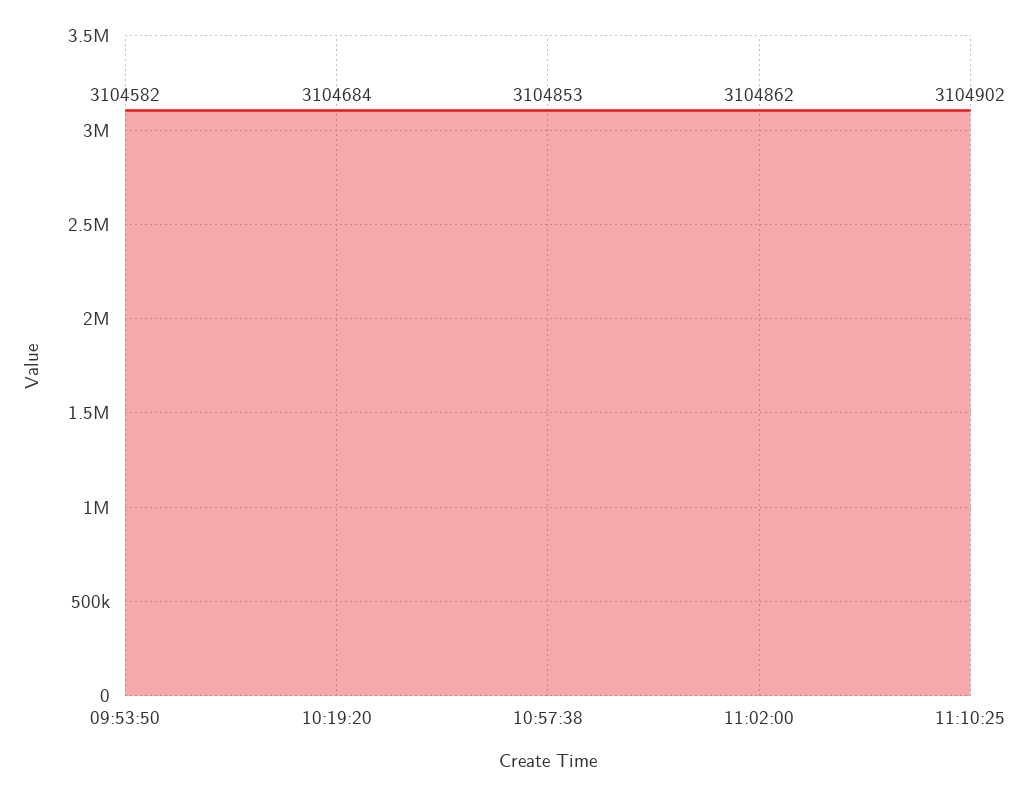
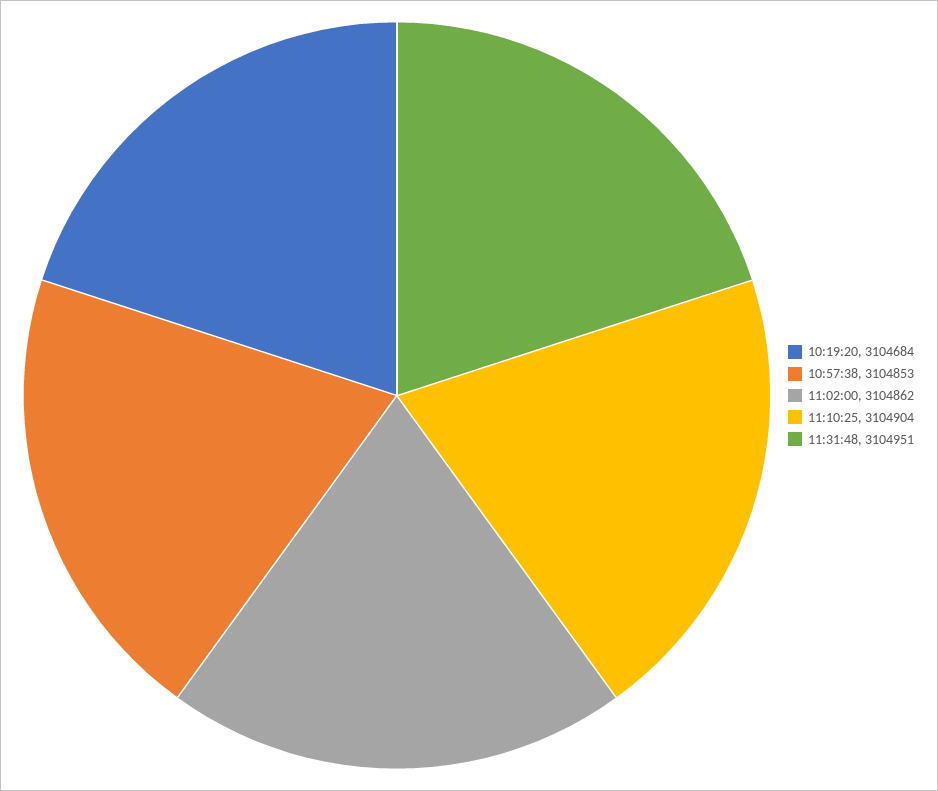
09:53:50: 3104582 -> none
11:10:25: 3104902 -> 3104904
11:31:48: none -> 3104951

